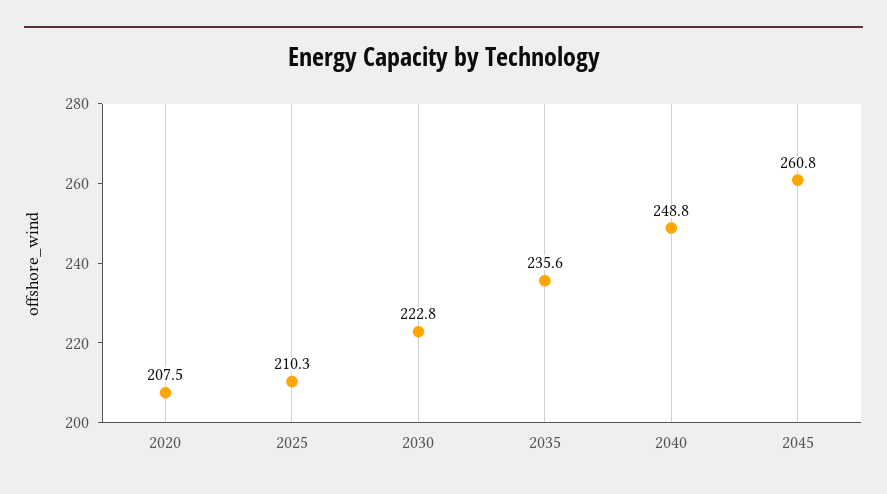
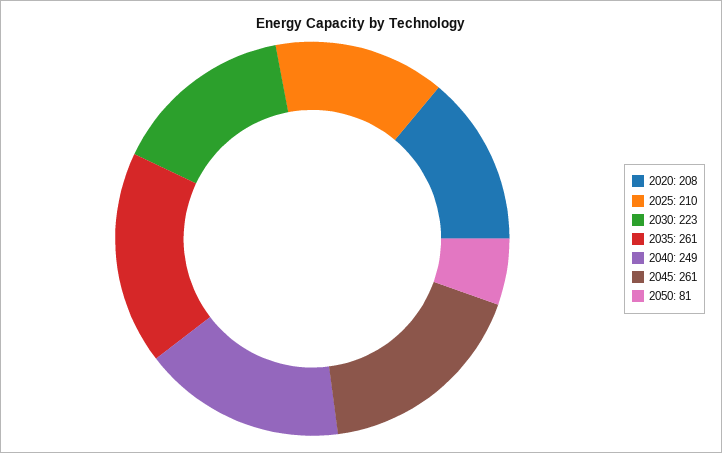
2035: 235.6 -> 261
2050: none -> 81

